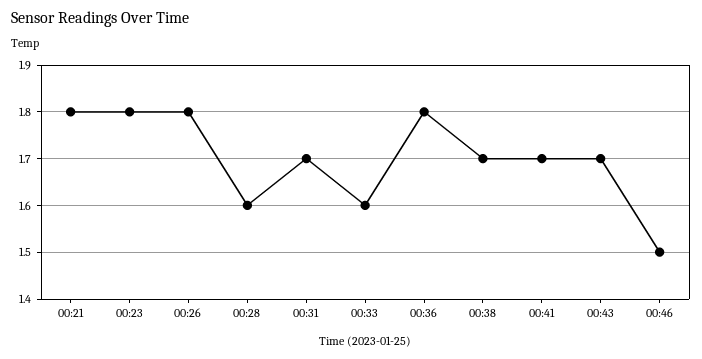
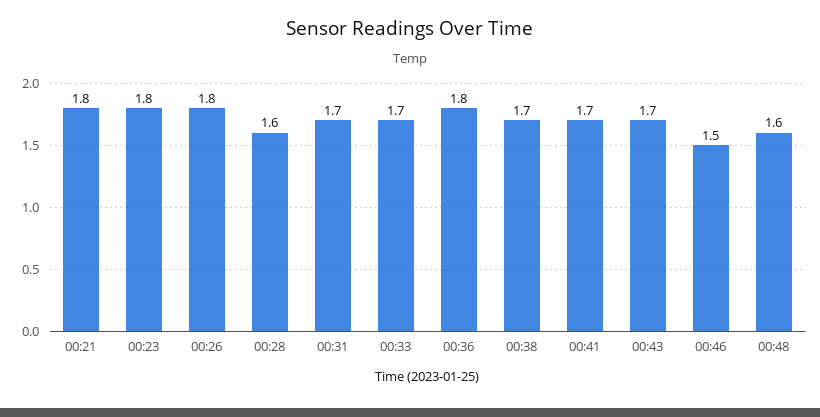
00:33: 1.6 -> 1.7
00:48: none -> 1.6

